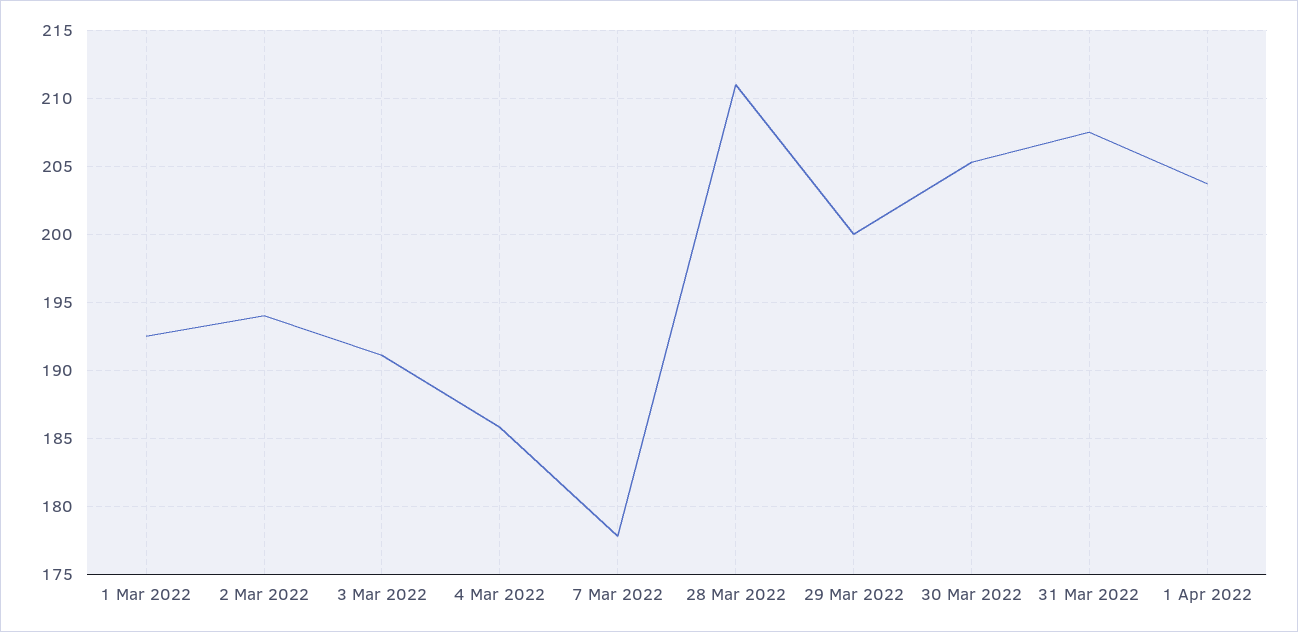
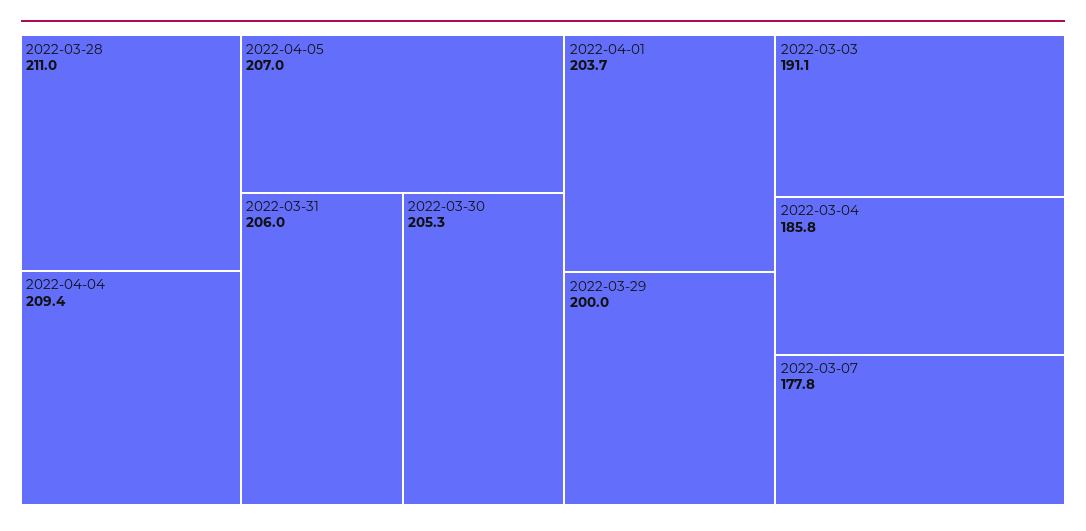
1 Mar 2022: 192.5 -> none
2 Mar 2022: 194 -> none
31 Mar 2022: 207.5 -> 206
2022-04-04: none -> 209.4
2022-04-05: none -> 207

